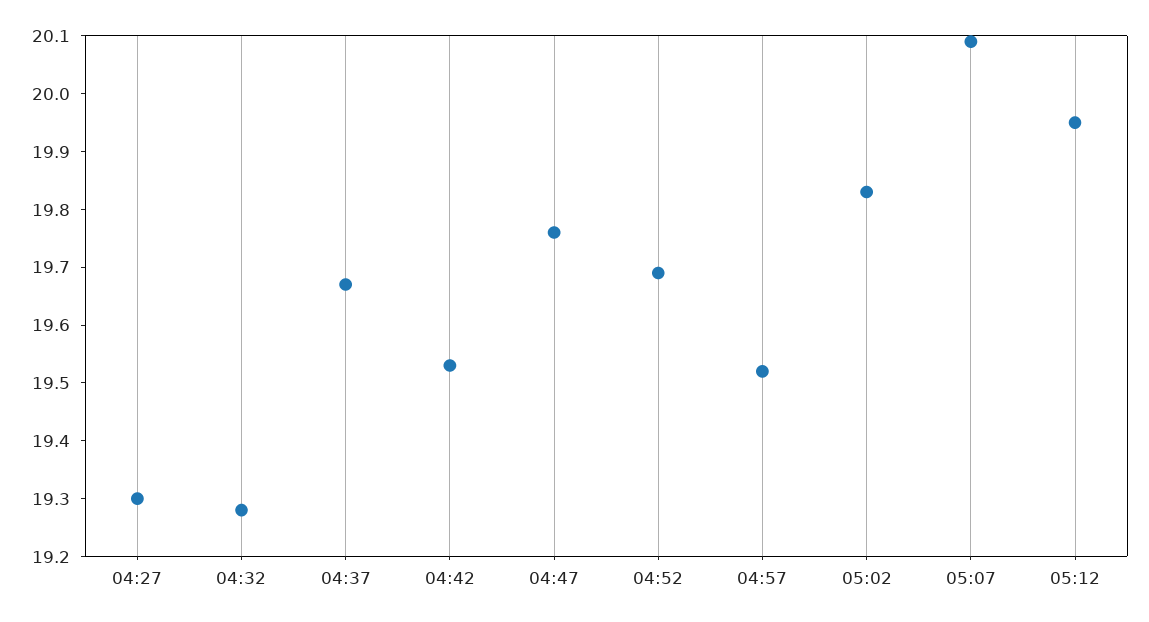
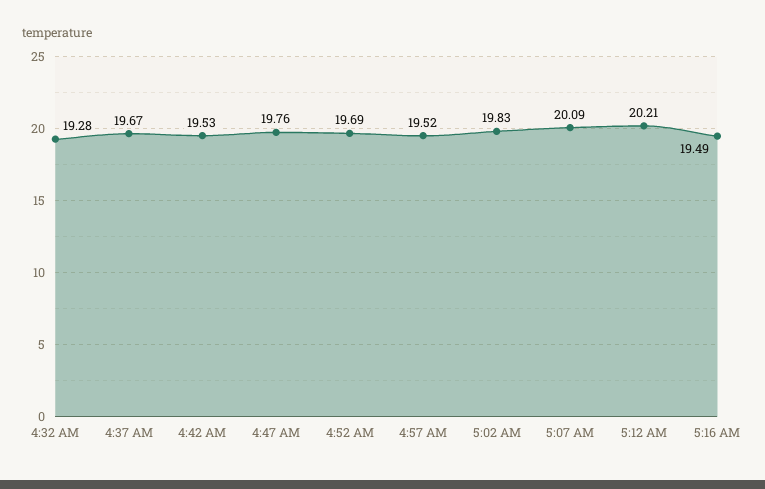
04:27: 19.3 -> none
05:12: 19.95 -> 20.21
5:16 AM: none -> 19.49

